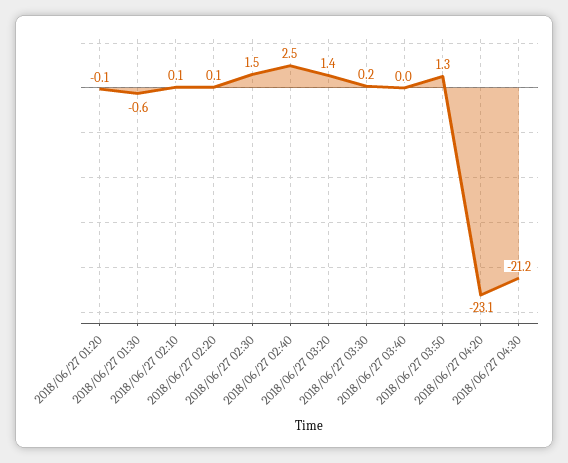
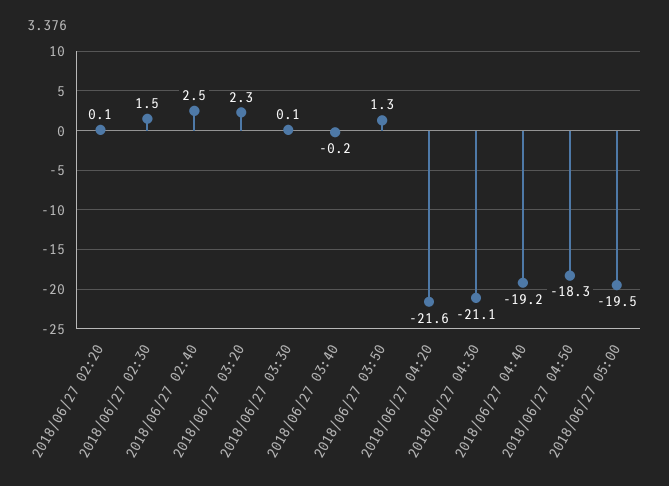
2018/06/27 01:20: -0.1 -> none
2018/06/27 01:30: -0.6 -> none
2018/06/27 02:10: 0.1 -> none
2018/06/27 03:20: 1.4 -> 2.3
2018/06/27 03:30: 0.2 -> 0.1
2018/06/27 03:40: 0 -> -0.2
2018/06/27 04:20: -23.1 -> -21.6
2018/06/27 04:30: -21.2 -> -21.1
2018/06/27 04:40: none -> -19.2
2018/06/27 04:50: none -> -18.3
2018/06/27 05:00: none -> -19.5

